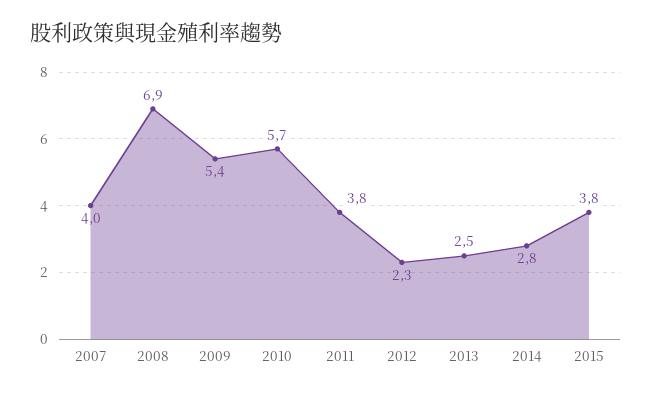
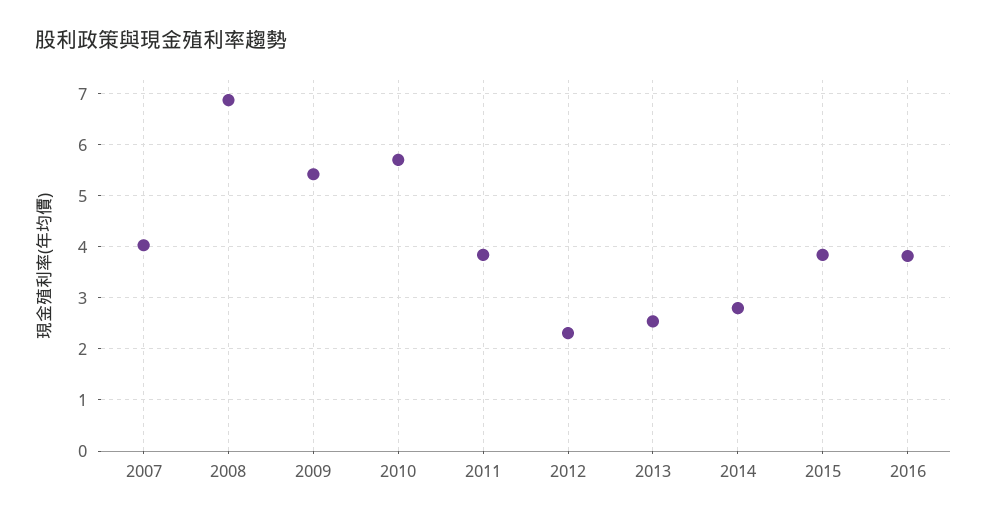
2016: none -> 3.8

